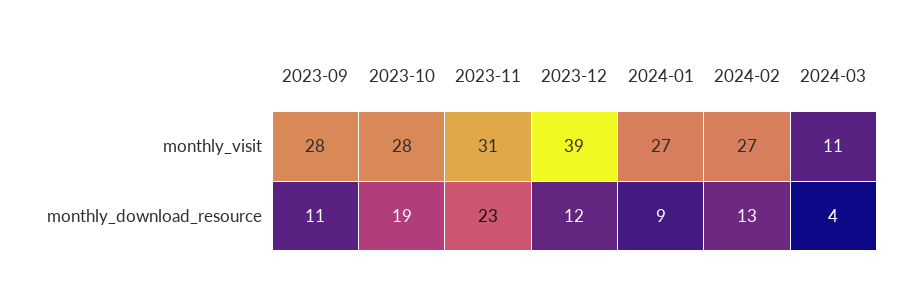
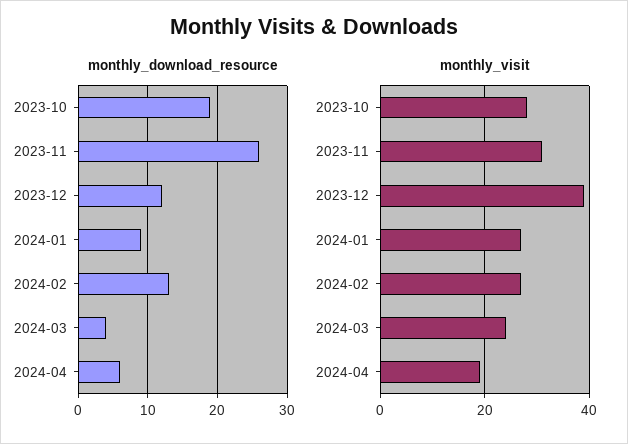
monthly_visit, 2023-09: 28 -> none
monthly_visit, 2024-03: 11 -> 25
monthly_download_resource, 2023-09: 11 -> none
monthly_download_resource, 2023-11: 23 -> 26
monthly_download_resource, 2024-04: none -> 6
monthly_visit, 2024-04: none -> 20

